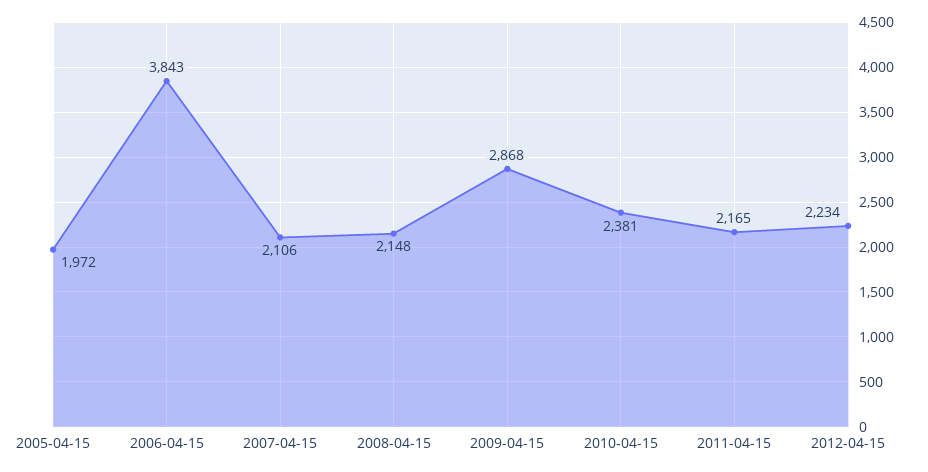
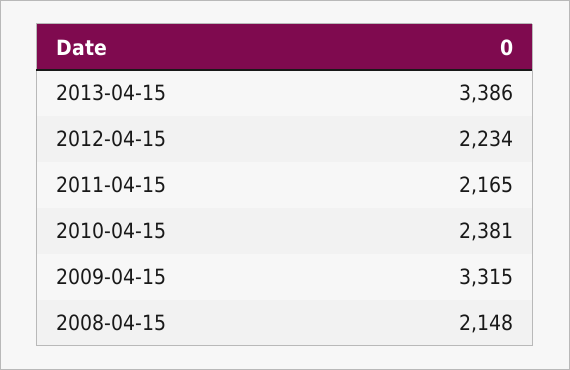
2005-04-15: 1972 -> none
2006-04-15: 3843 -> none
2007-04-15: 2106 -> none
2009-04-15: 2868 -> 3315
2013-04-15: none -> 3386

